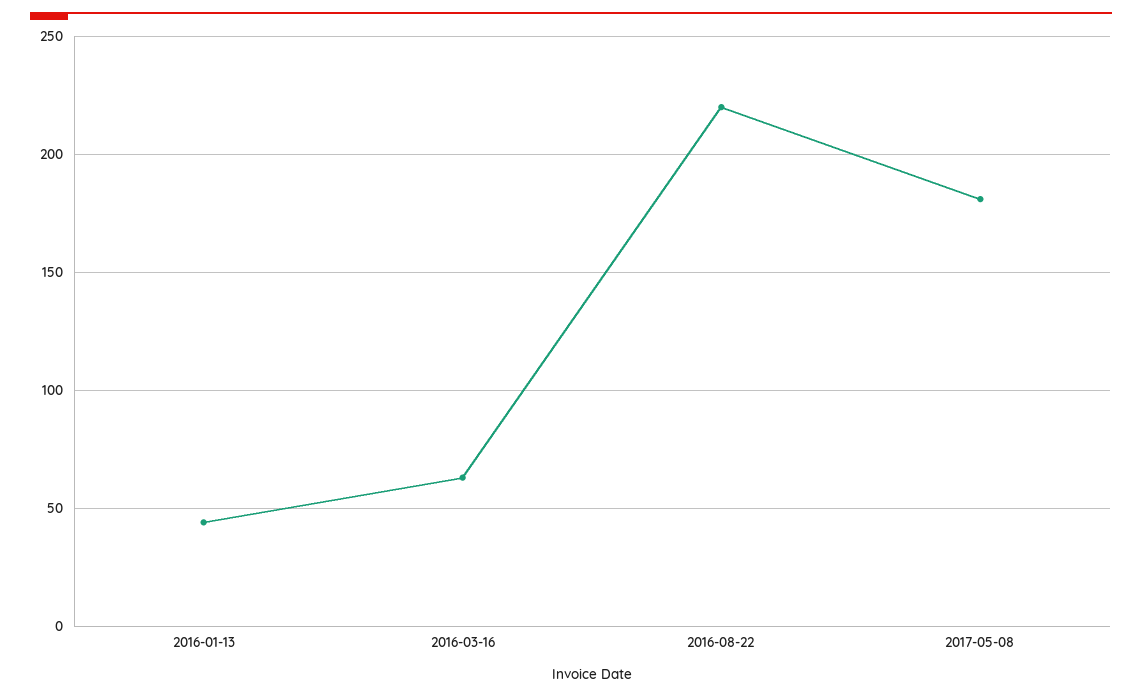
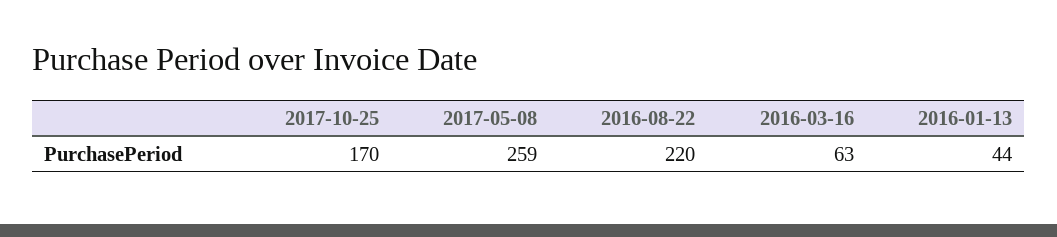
2017-05-08: 180 -> 259
2017-10-25: none -> 170

